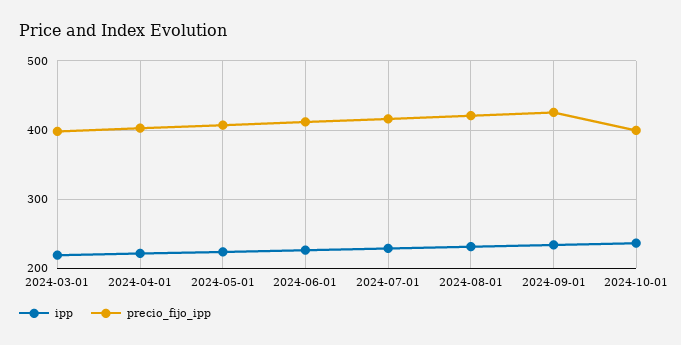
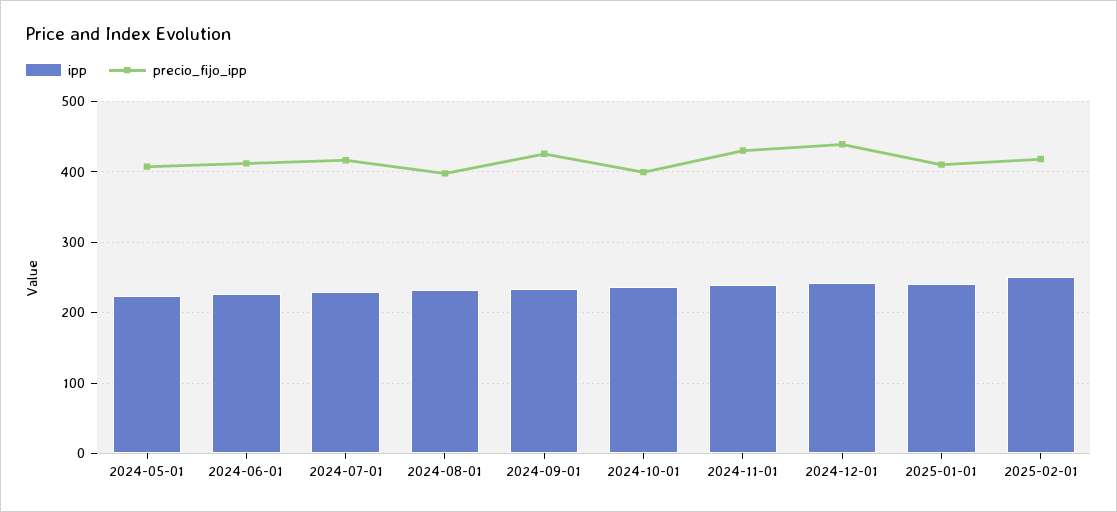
ipp, 2024-03-01: 220 -> none
precio_fijo_ipp, 2024-03-01: 400 -> none
ipp, 2024-04-01: 220 -> none
precio_fijo_ipp, 2024-04-01: 400 -> none
precio_fijo_ipp, 2024-08-01: 420 -> 400
ipp, 2024-11-01: none -> 240
precio_fijo_ipp, 2024-11-01: none -> 430
ipp, 2024-12-01: none -> 240
precio_fijo_ipp, 2024-12-01: none -> 440
ipp, 2025-01-01: none -> 240
precio_fijo_ipp, 2025-01-01: none -> 410
ipp, 2025-02-01: none -> 250
precio_fijo_ipp, 2025-02-01: none -> 420

